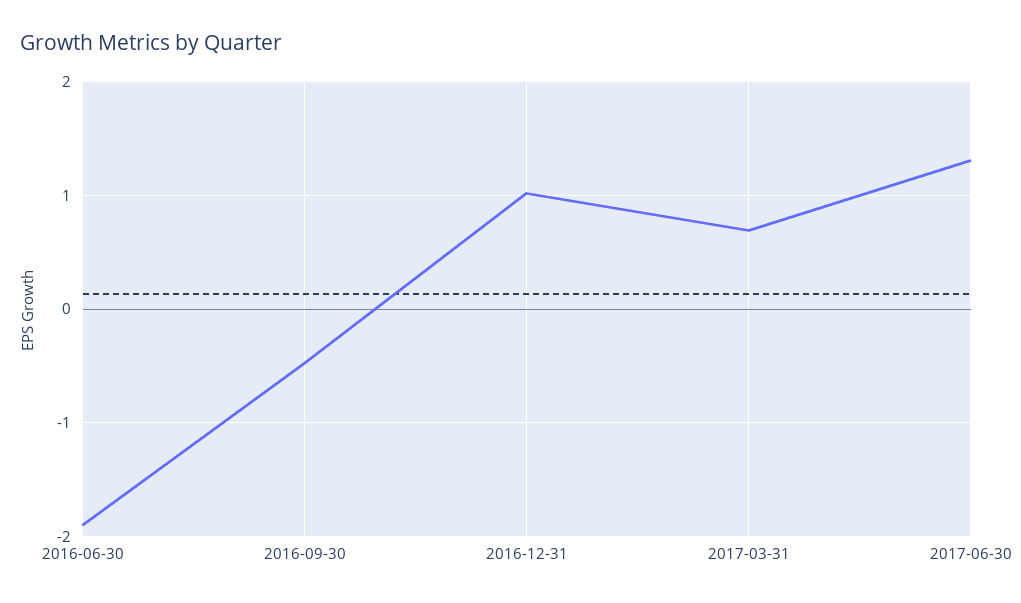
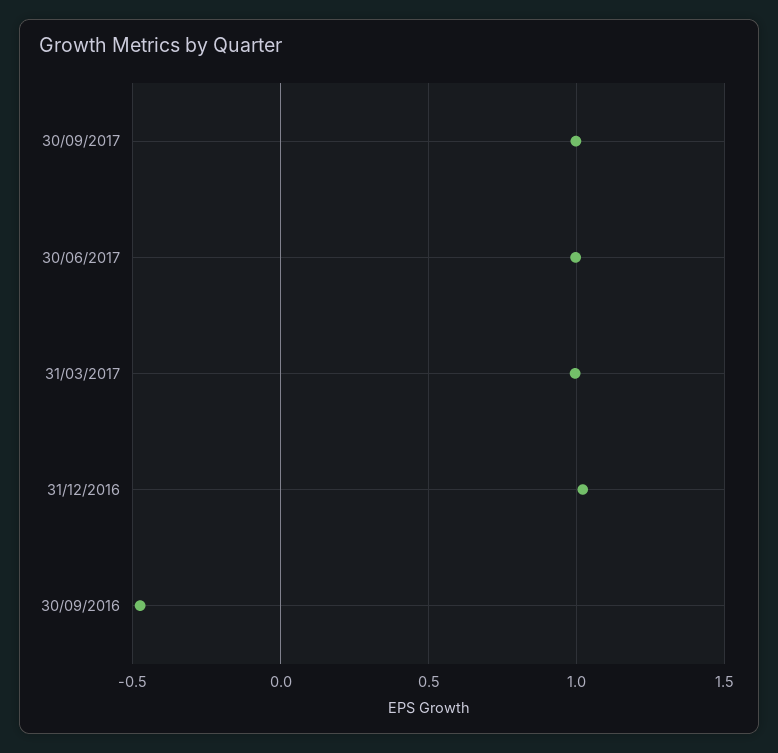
2016-06-30: -1.9 -> none
2017-03-31: 0.7 -> 1
2017-06-30: 1.3 -> 1
30/09/2017: none -> 1

